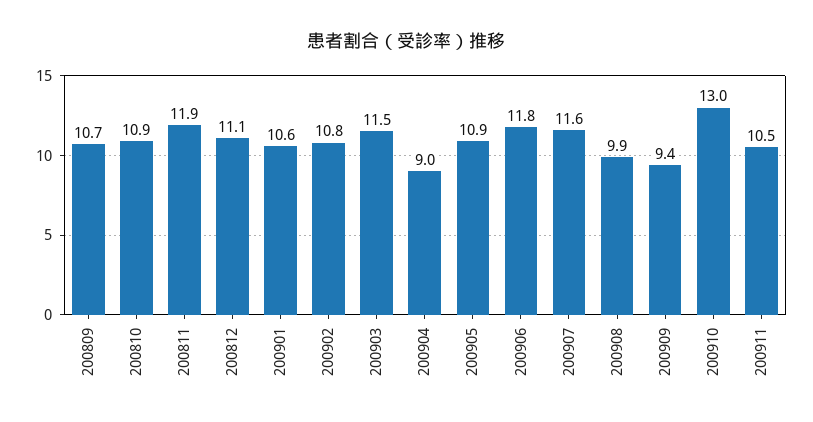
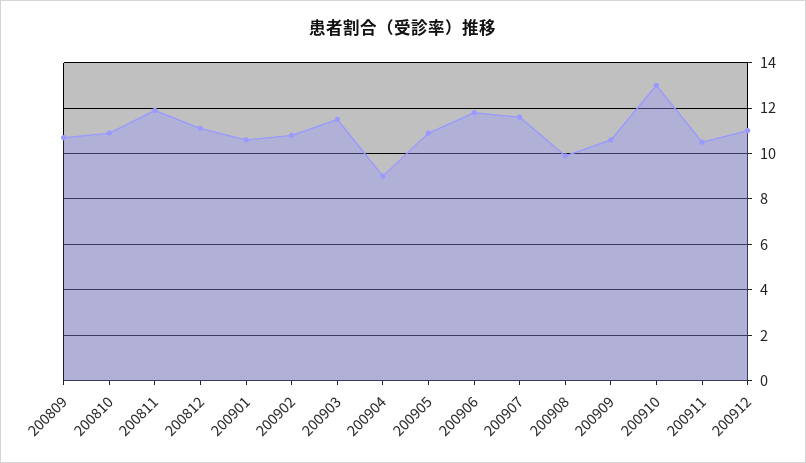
200909: 9.4 -> 10.5
200912: none -> 11

